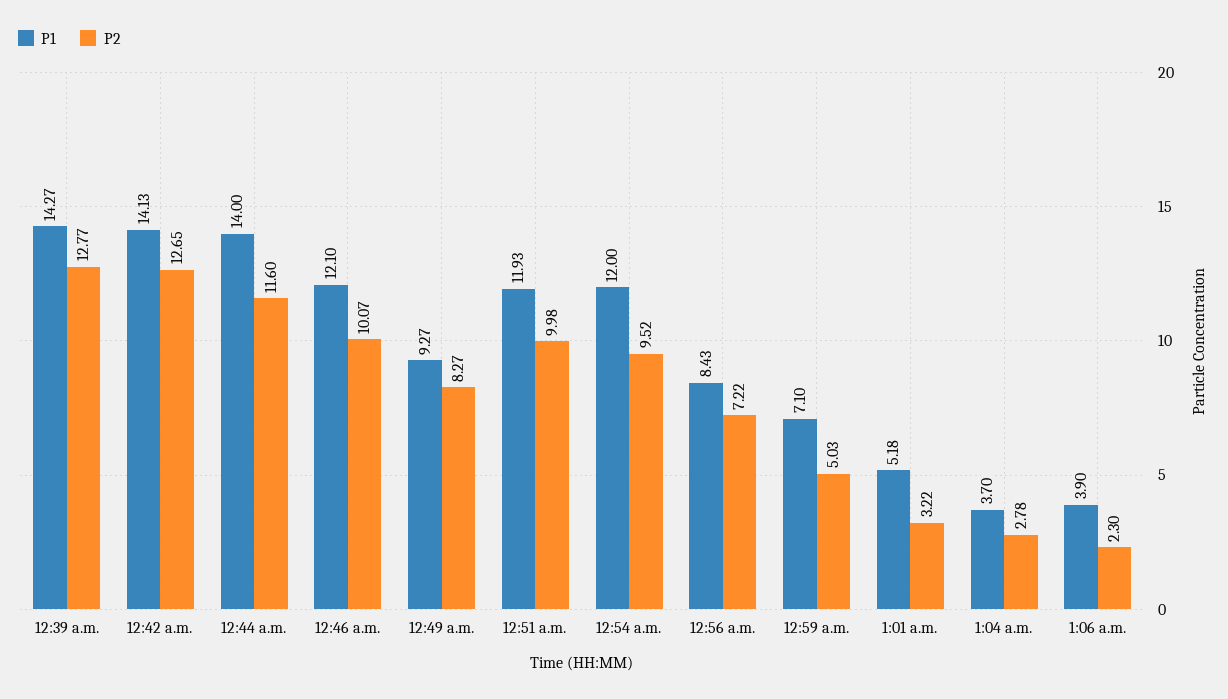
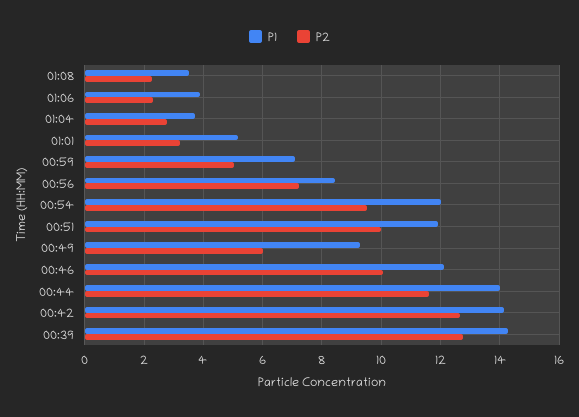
P2, 12:49 a.m.: 8.27 -> 6
P1, 01:08: none -> 3.5
P2, 01:08: none -> 2.25

